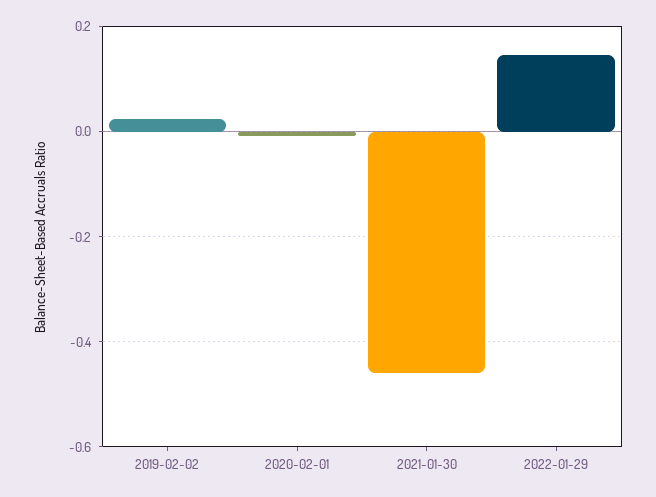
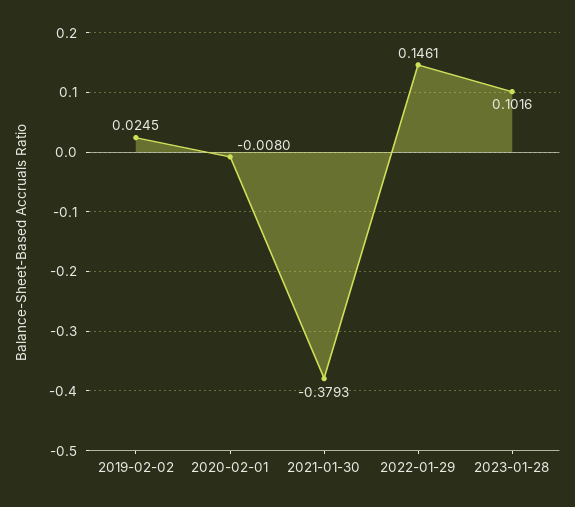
2021-01-30: -0.46 -> -0.3793
2023-01-28: none -> 0.1016

